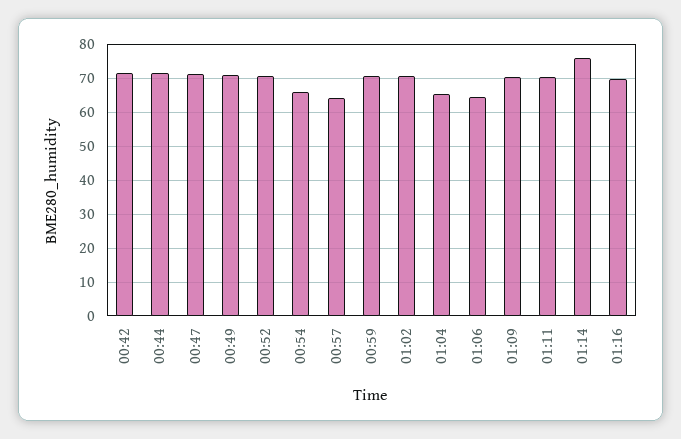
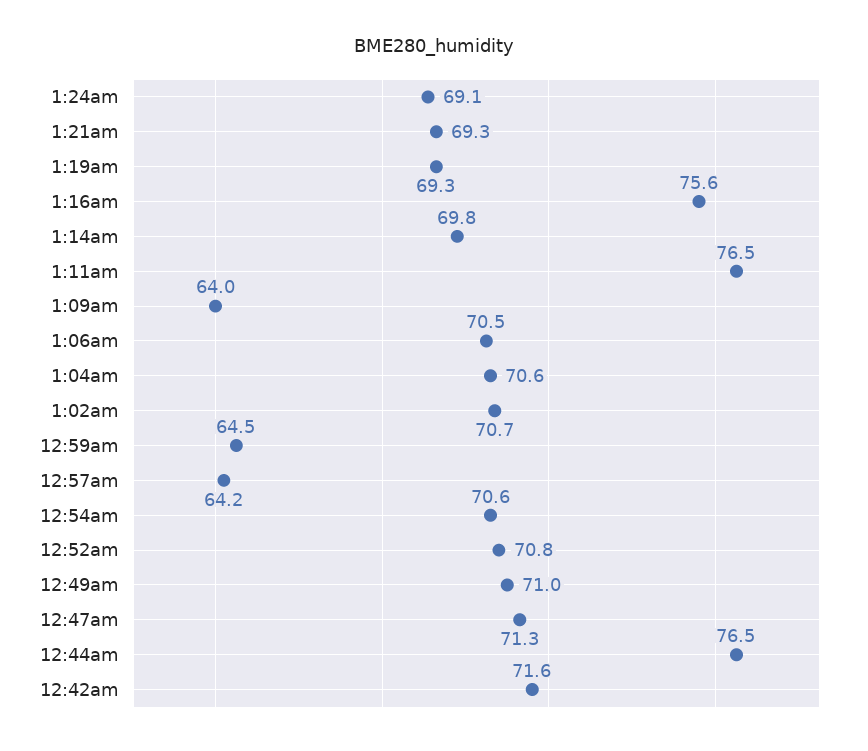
00:44: 72 -> 76.5
00:54: 66 -> 70.6
00:59: 70 -> 64.5
01:04: 66 -> 70.6
01:06: 64 -> 70.5
01:09: 70 -> 64
01:11: 70 -> 76.5
01:14: 76 -> 69.8
01:16: 70 -> 75.6
1:24am: none -> 69.1
1:21am: none -> 69.3
1:19am: none -> 69.3

